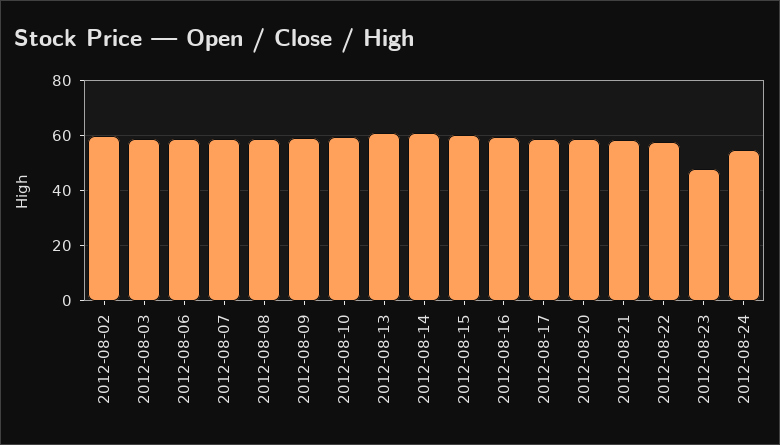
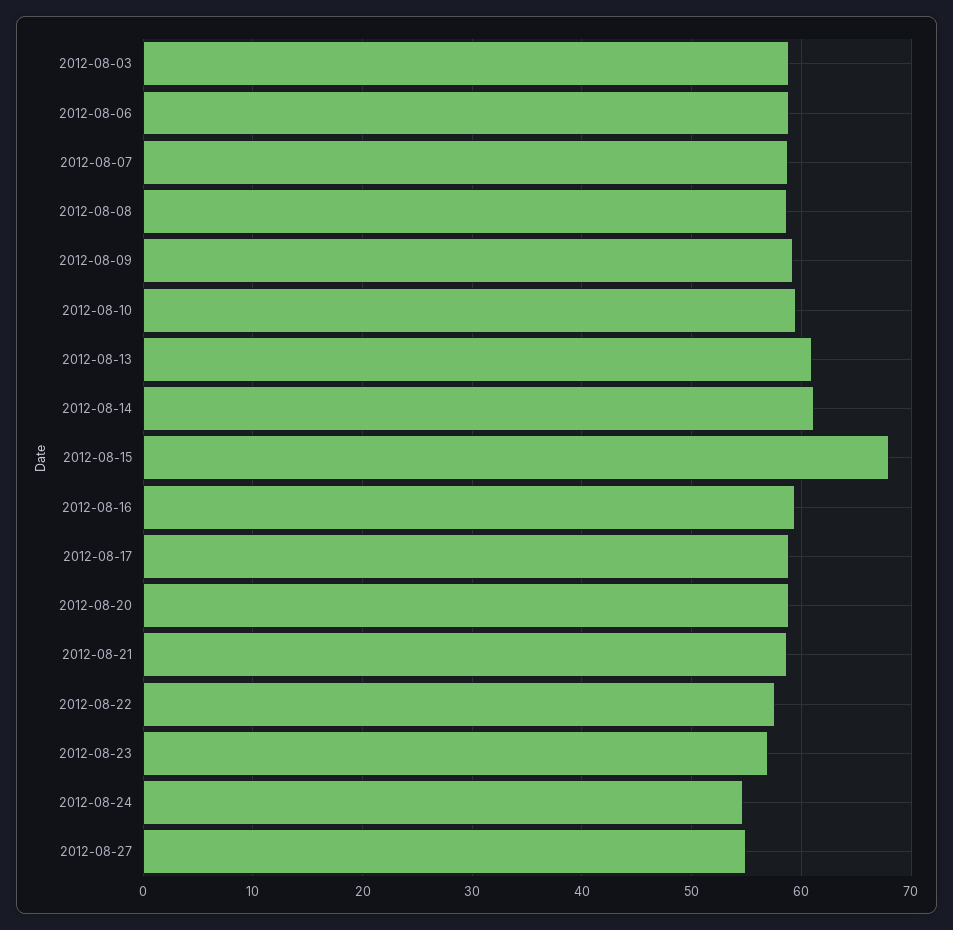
2012-08-02: 60 -> none
2012-08-15: 60 -> 68
2012-08-23: 47.5 -> 57
2012-08-27: none -> 55

